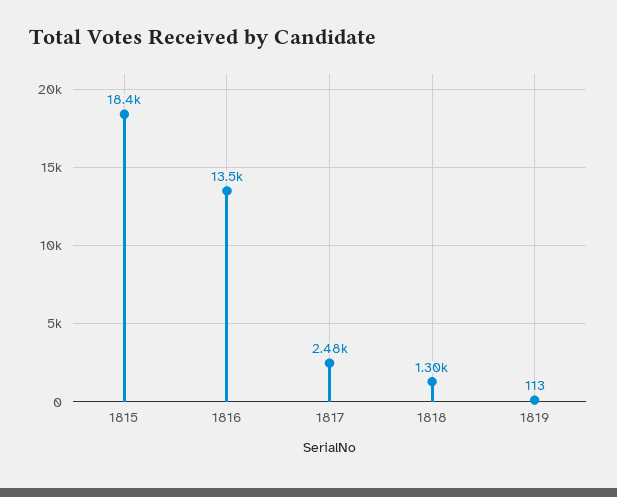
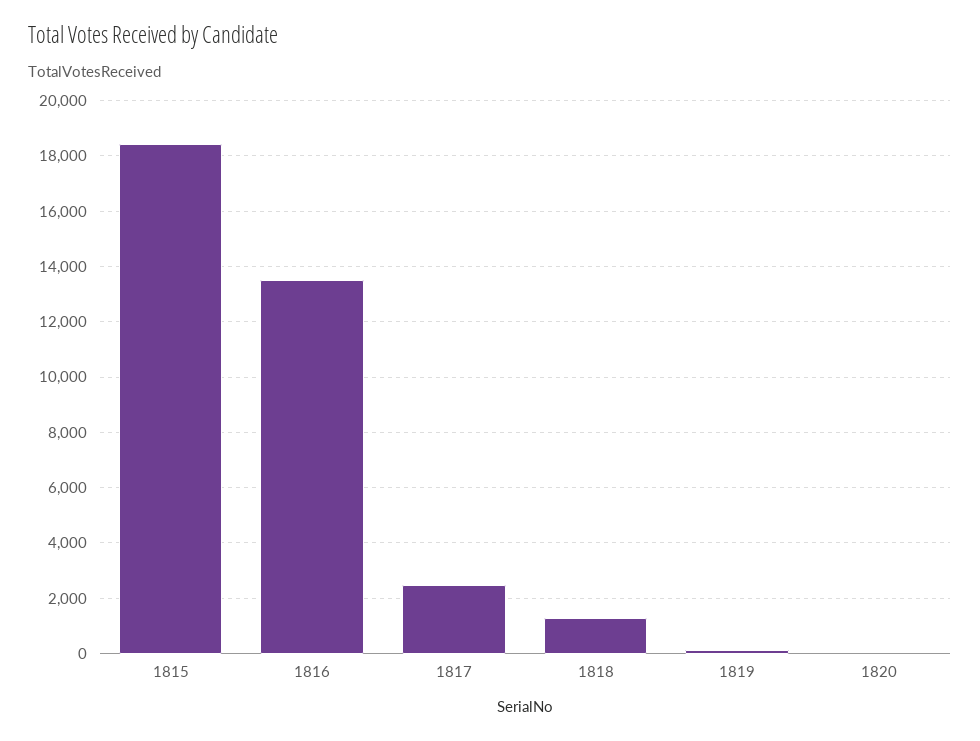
1820: none -> 0

